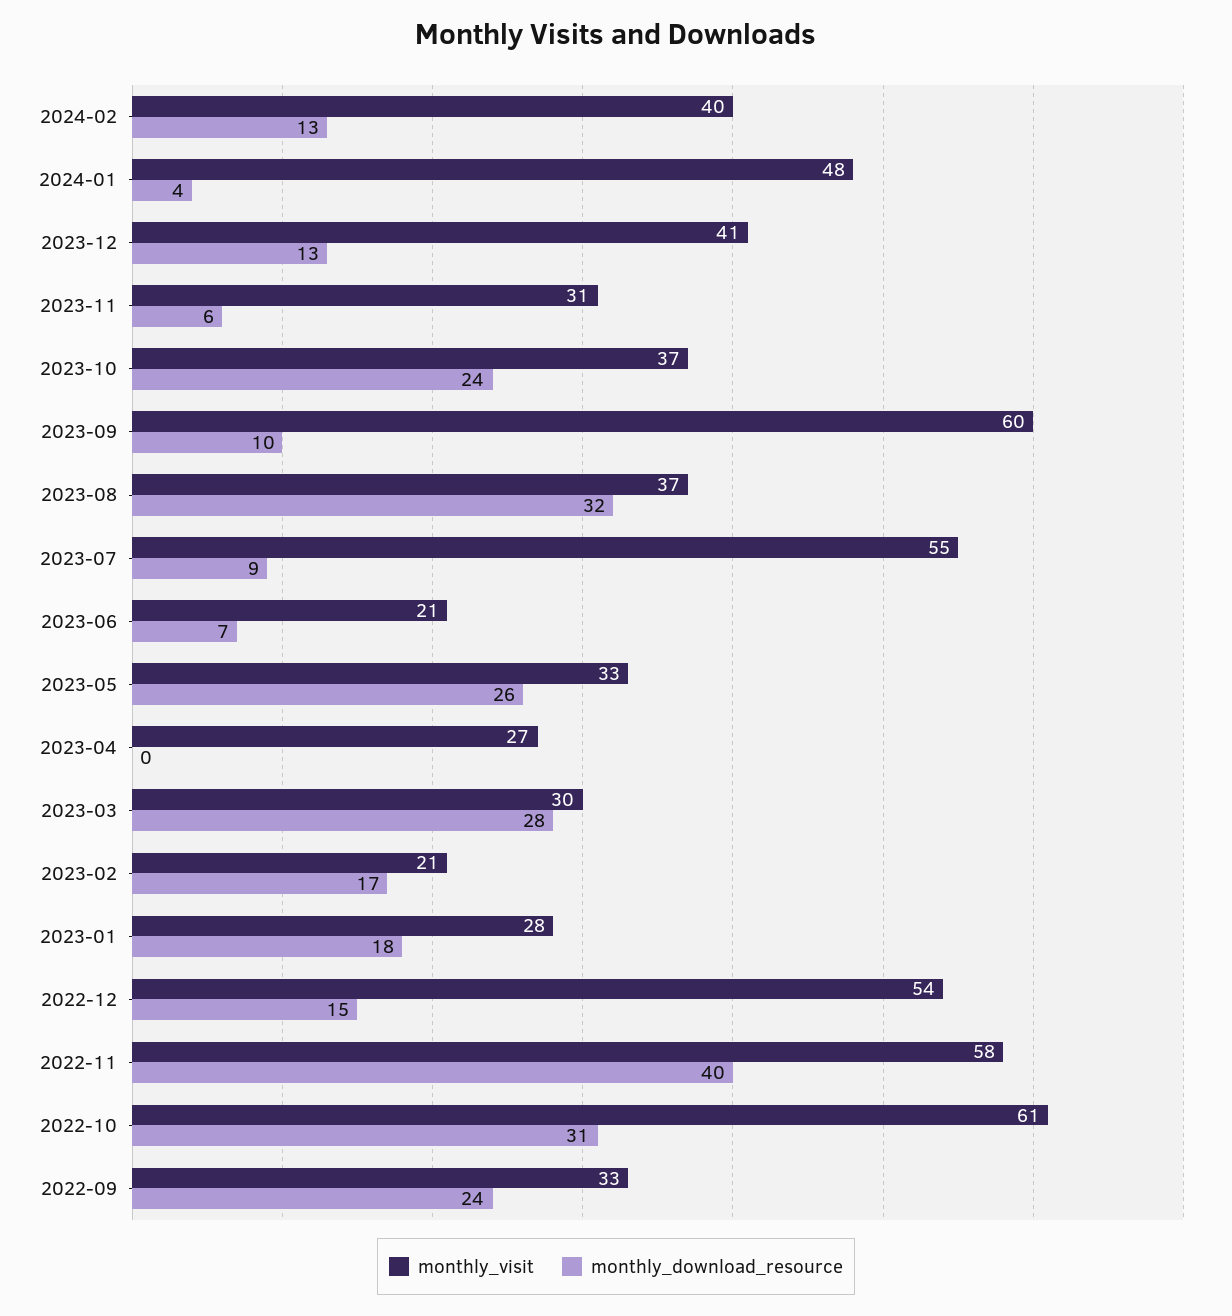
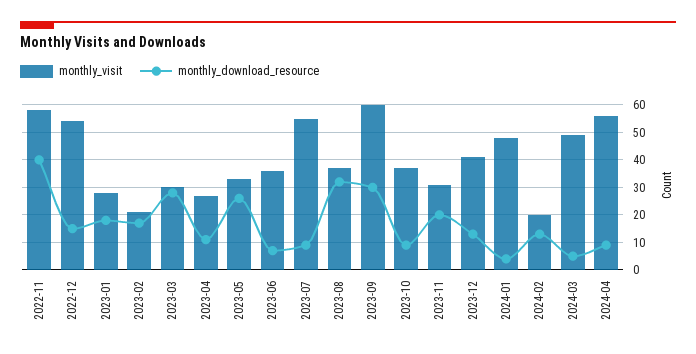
monthly_visit, 2024-02: 40 -> 20
monthly_download_resource, 2023-11: 6 -> 20
monthly_download_resource, 2023-10: 24 -> 10
monthly_download_resource, 2023-09: 10 -> 30
monthly_visit, 2023-06: 21 -> 35
monthly_download_resource, 2023-04: 0 -> 10
monthly_visit, 2022-10: 61 -> none
monthly_download_resource, 2022-10: 31 -> none
monthly_visit, 2022-09: 33 -> none
monthly_download_resource, 2022-09: 24 -> none
monthly_visit, 2024-03: none -> 50
monthly_download_resource, 2024-03: none -> 5
monthly_visit, 2024-04: none -> 55
monthly_download_resource, 2024-04: none -> 10

